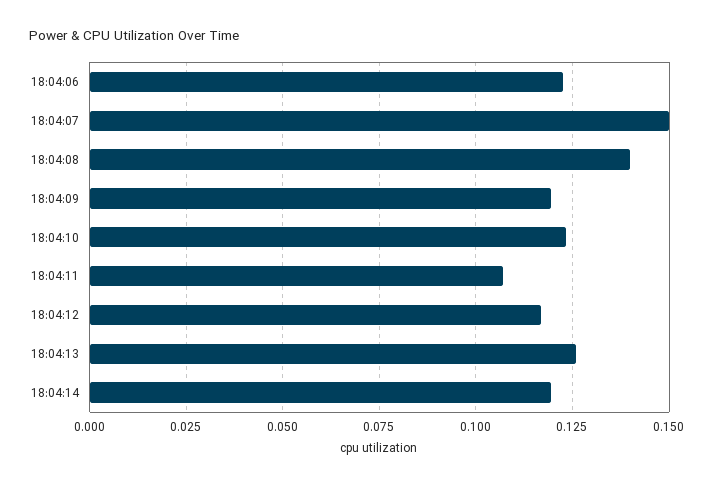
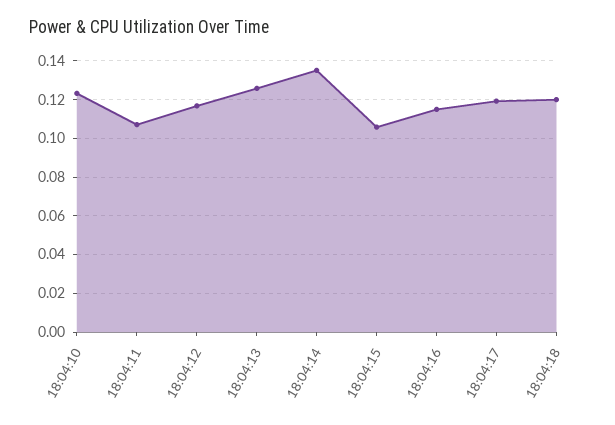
18:04:06: 0.1225 -> none
18:04:07: 0.15 -> none
18:04:08: 0.14 -> none
18:04:09: 0.12 -> none
18:04:14: 0.12 -> 0.135
18:04:15: none -> 0.105
18:04:16: none -> 0.115
18:04:17: none -> 0.12
18:04:18: none -> 0.12

